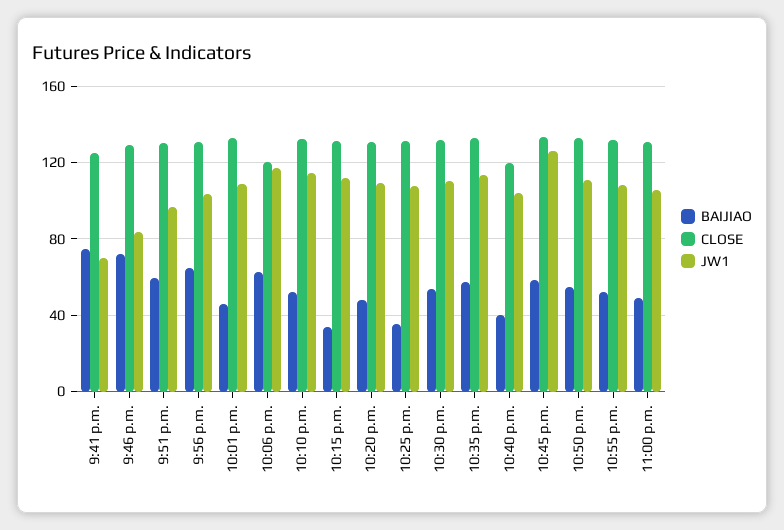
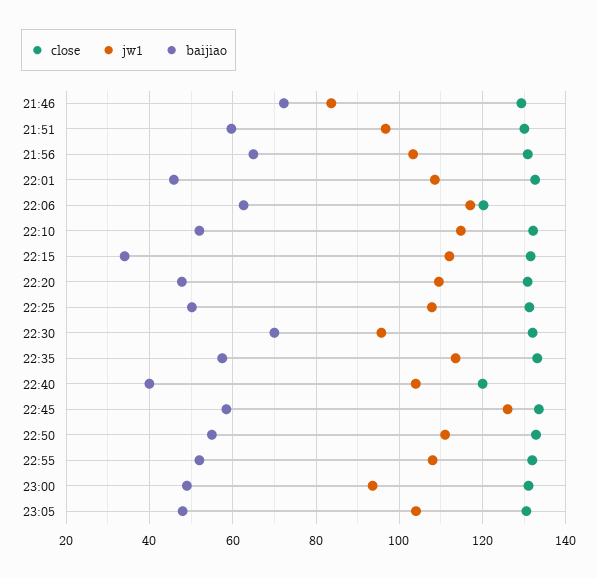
BAIJIAO, 9:41 p.m.: 75 -> none
CLOSE, 9:41 p.m.: 125 -> none
JW1, 9:41 p.m.: 70 -> none
BAIJIAO, 10:25 p.m.: 35 -> 50
BAIJIAO, 10:30 p.m.: 55 -> 70
JW1, 10:30 p.m.: 110 -> 96
JW1, 11:00 p.m.: 105 -> 94
CLOSE, 23:05: none -> 130
JW1, 23:05: none -> 104
BAIJIAO, 23:05: none -> 48

